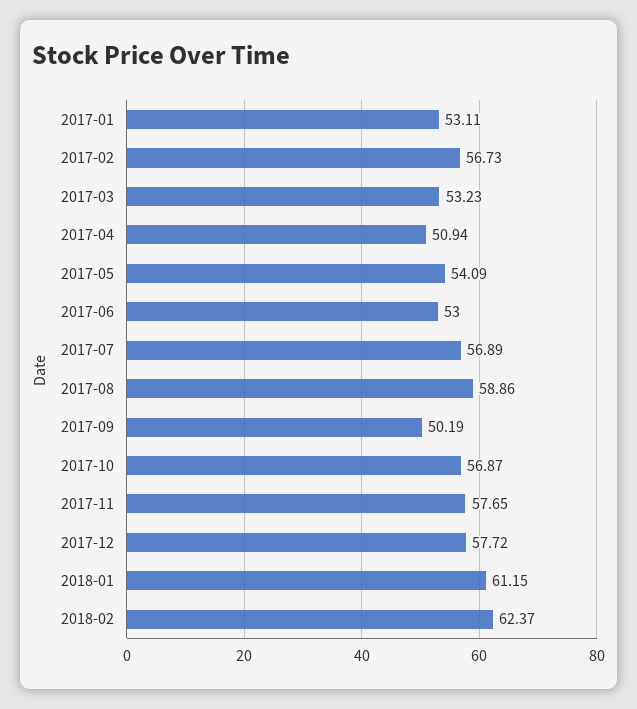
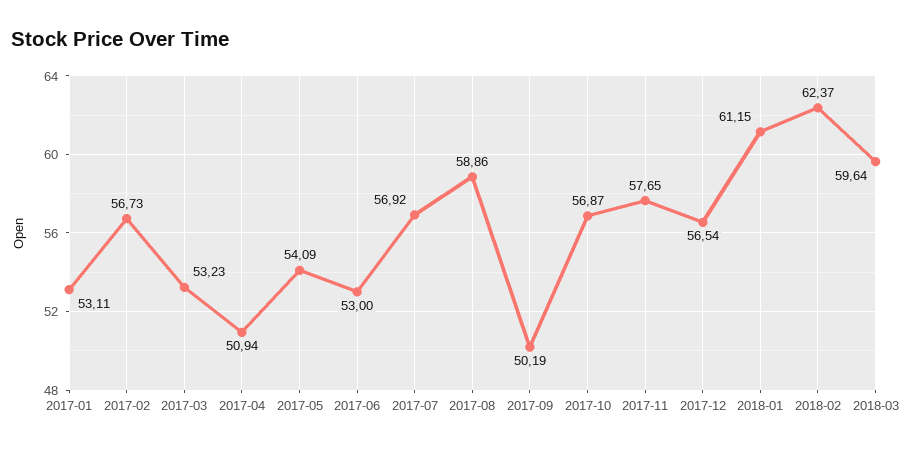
2017-07: 56.89 -> 56.92
2017-12: 57.72 -> 56.54
2018-03: none -> 59.64

